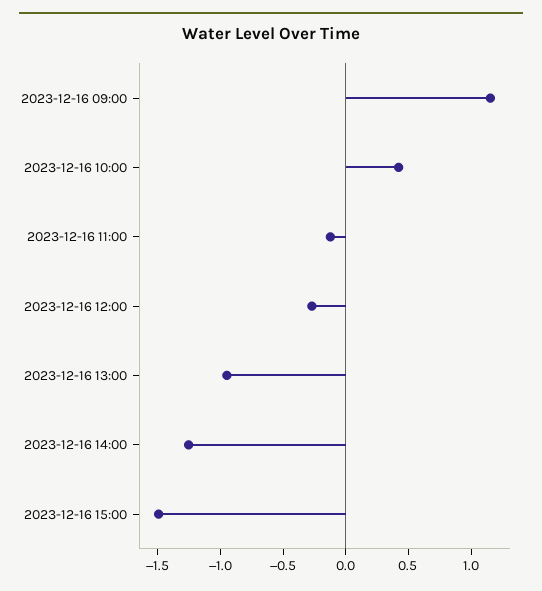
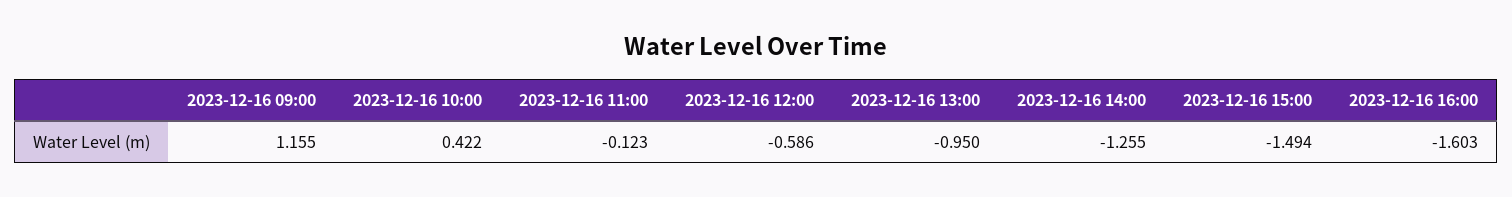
2023-12-16 12:00: -0.3 -> -0.586
2023-12-16 16:00: none -> -1.603

